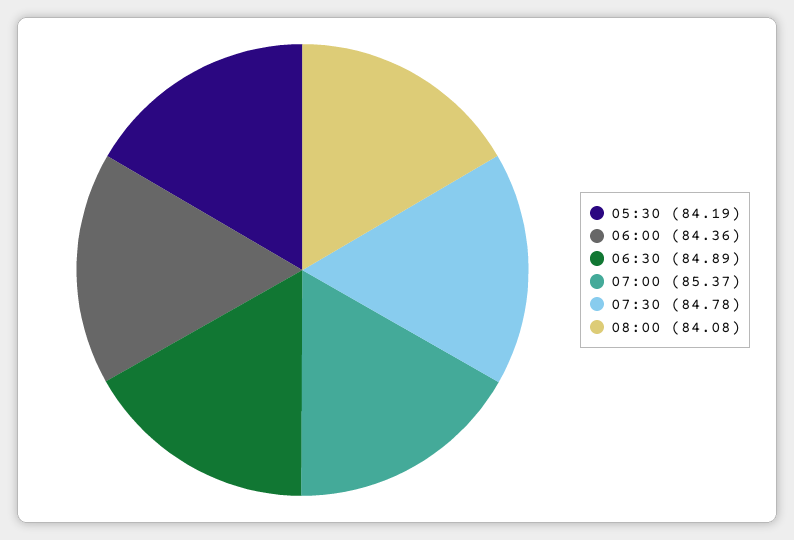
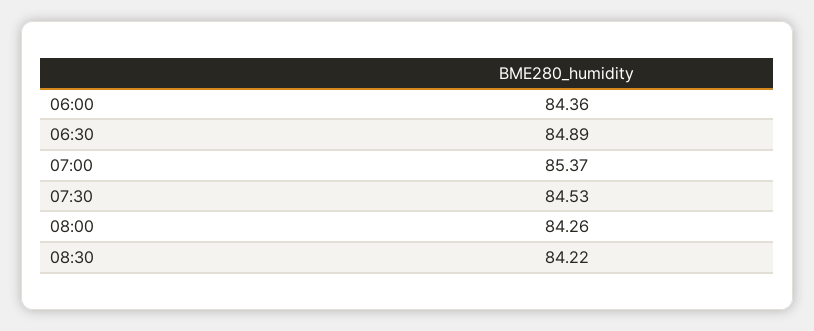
05:30: 84.19 -> none
07:30: 84.78 -> 84.53
08:00: 84.08 -> 84.26
08:30: none -> 84.22

